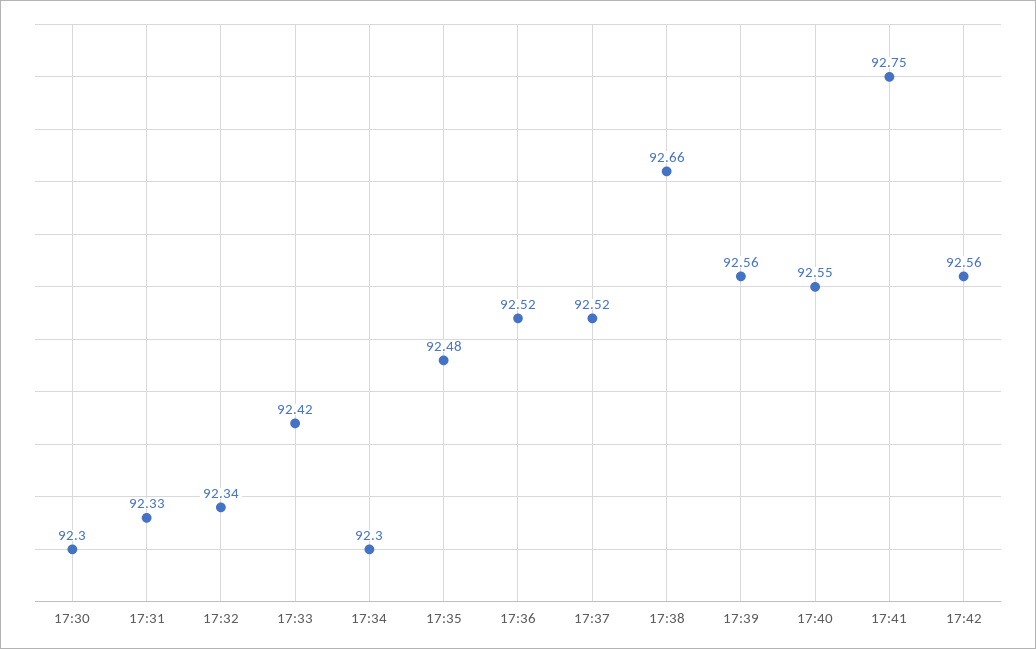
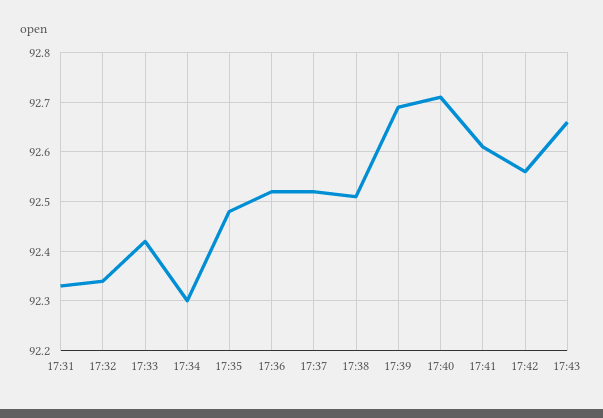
17:30: 92.3 -> none
17:38: 92.66 -> 92.5
17:39: 92.56 -> 92.7
17:40: 92.55 -> 92.7
17:41: 92.75 -> 92.6
17:43: none -> 92.65

